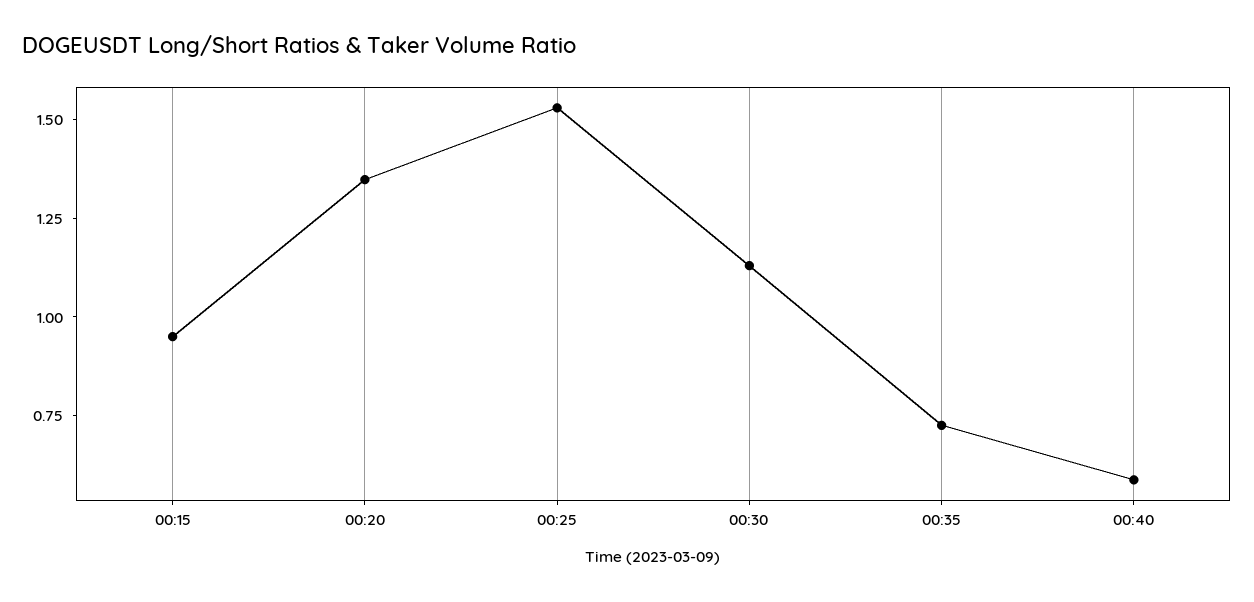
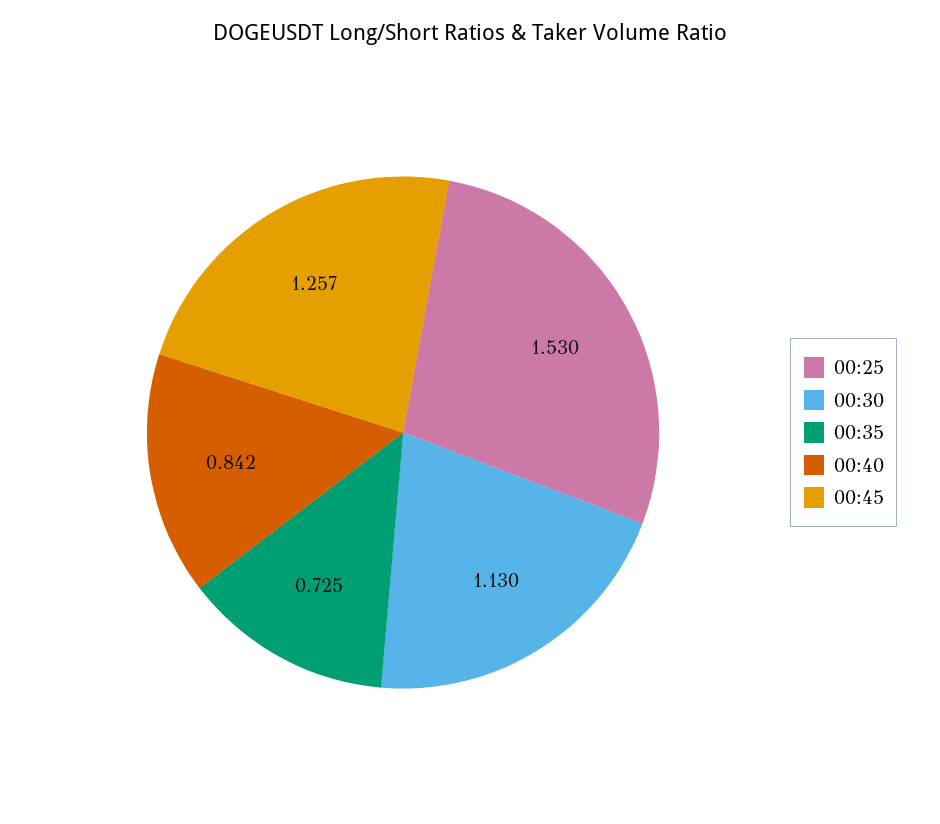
00:15: 0.95 -> none
00:20: 1.35 -> none
00:40: 0.6 -> 0.842
00:45: none -> 1.257

